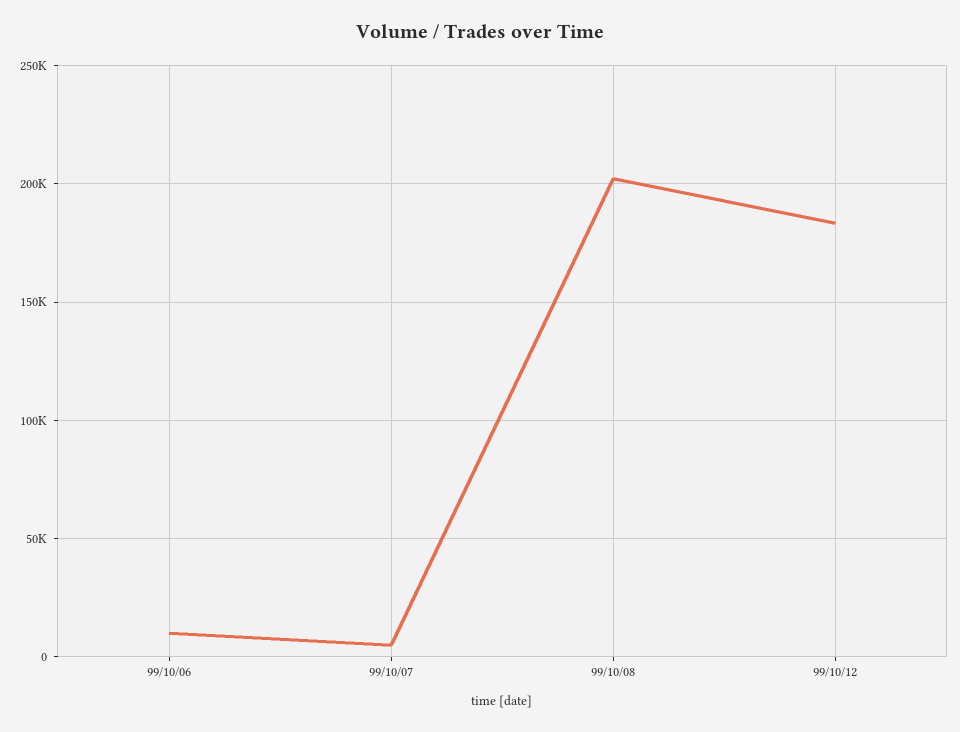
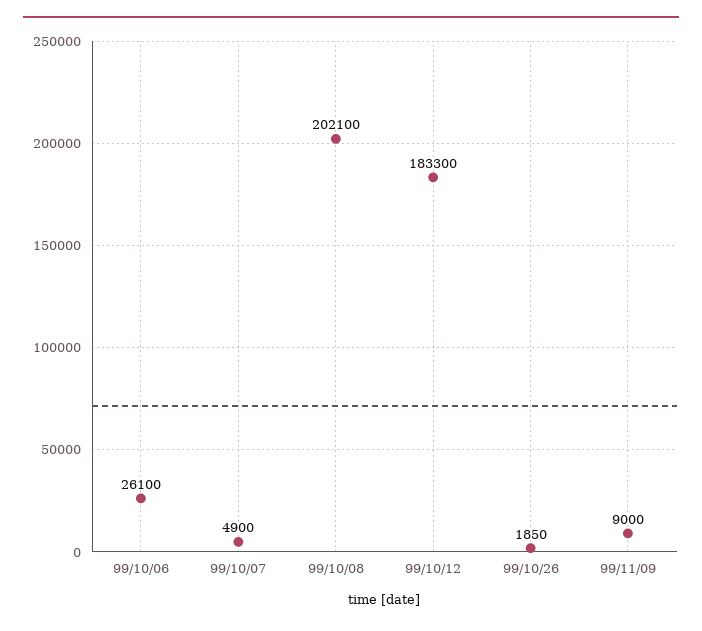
99/10/06: 10000 -> 26100
99/10/26: none -> 1850
99/11/09: none -> 9000

